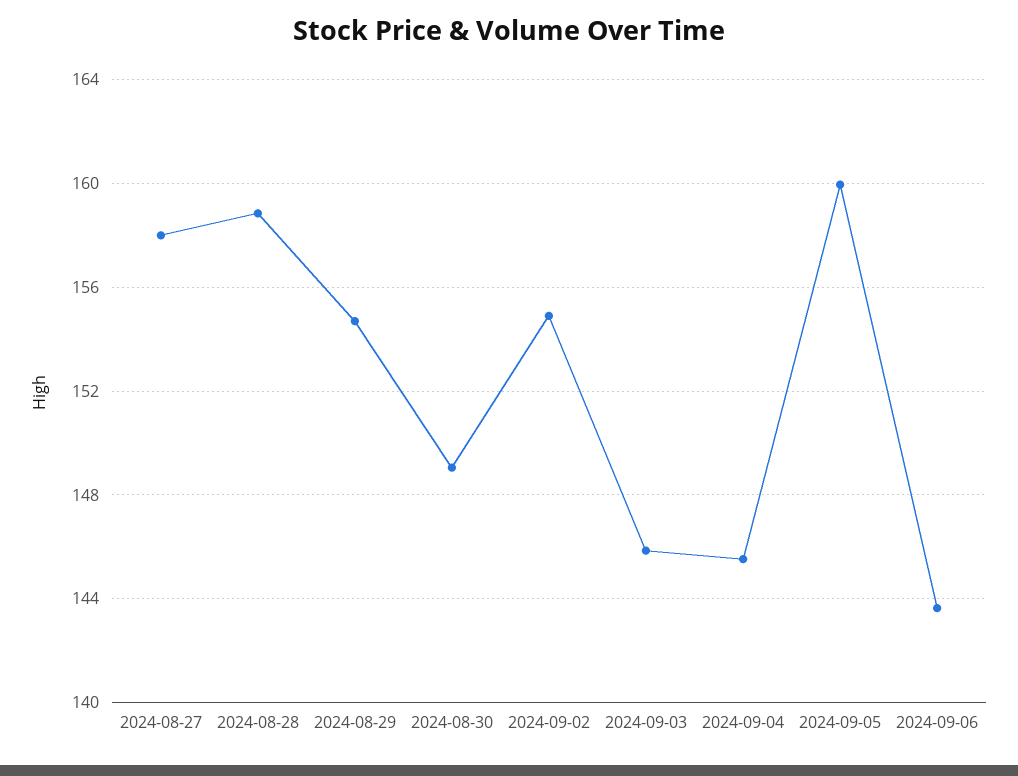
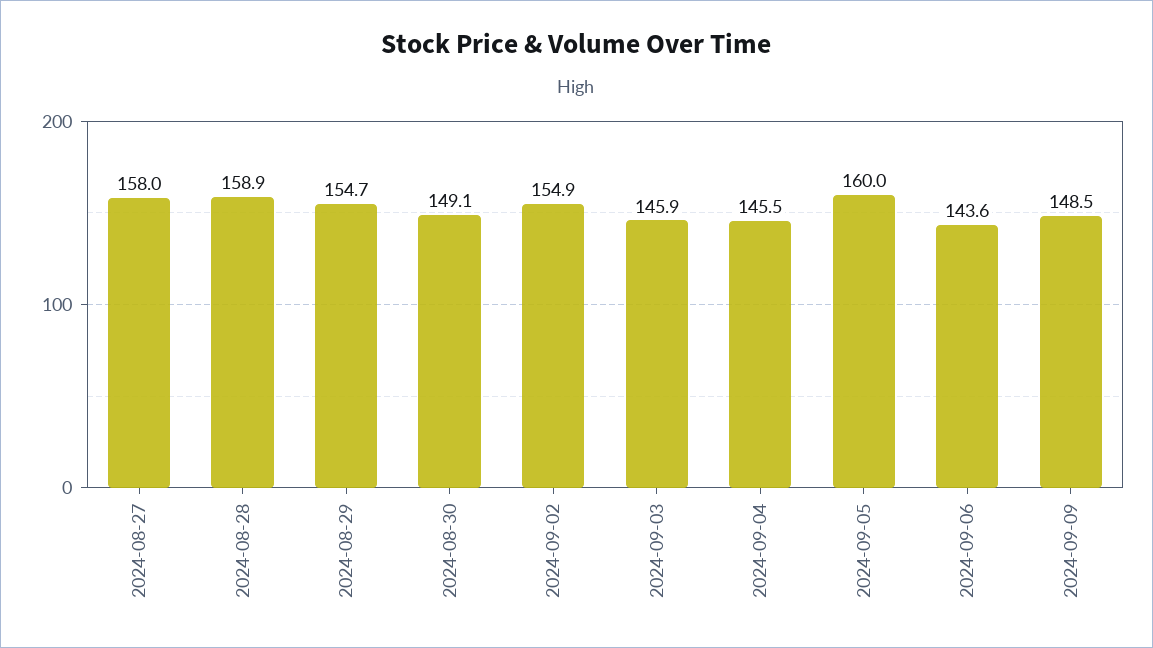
2024-09-09: none -> 148.5

